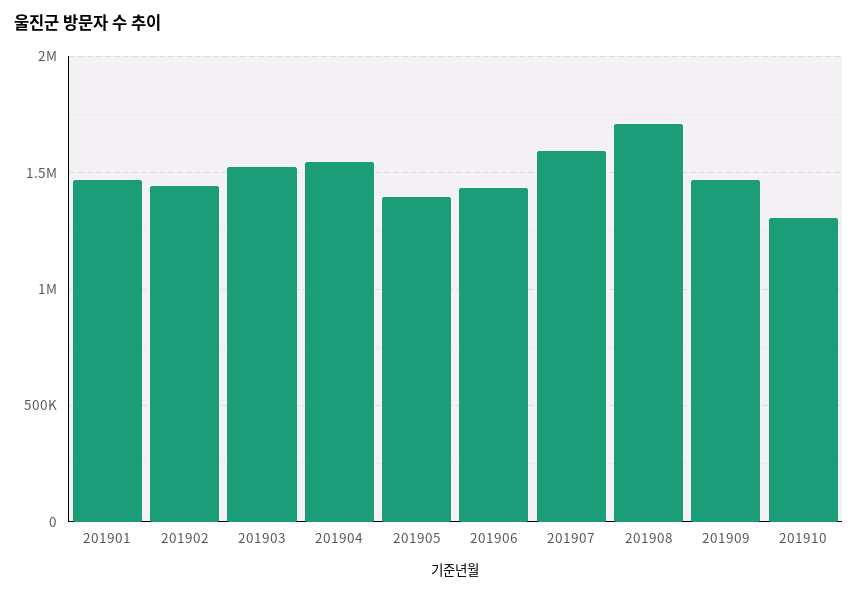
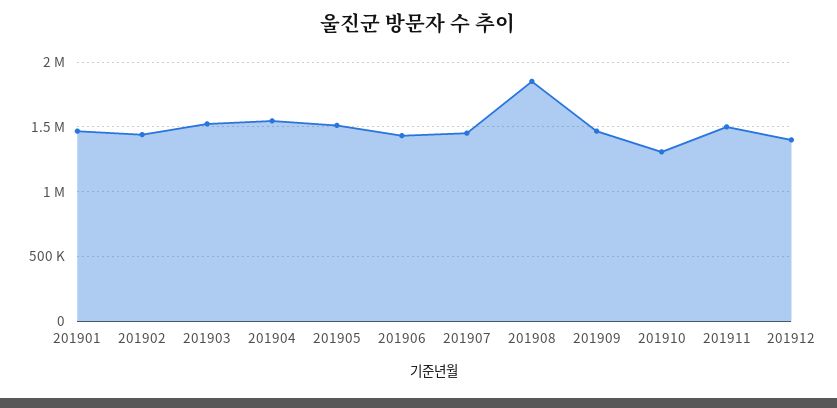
201905: 1400000 -> 1500000
201907: 1600000 -> 1450000
201908: 1700000 -> 1850000
201911: none -> 1500000
201912: none -> 1400000

